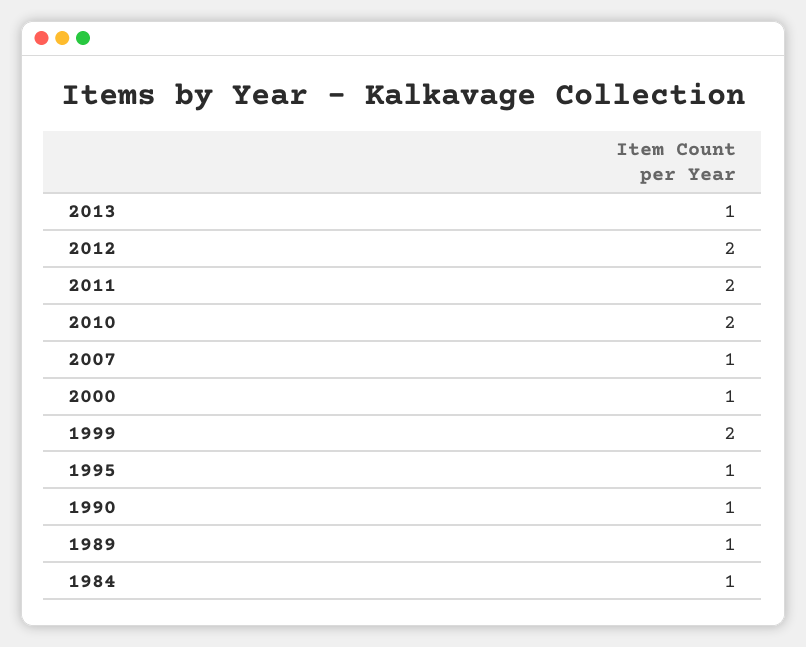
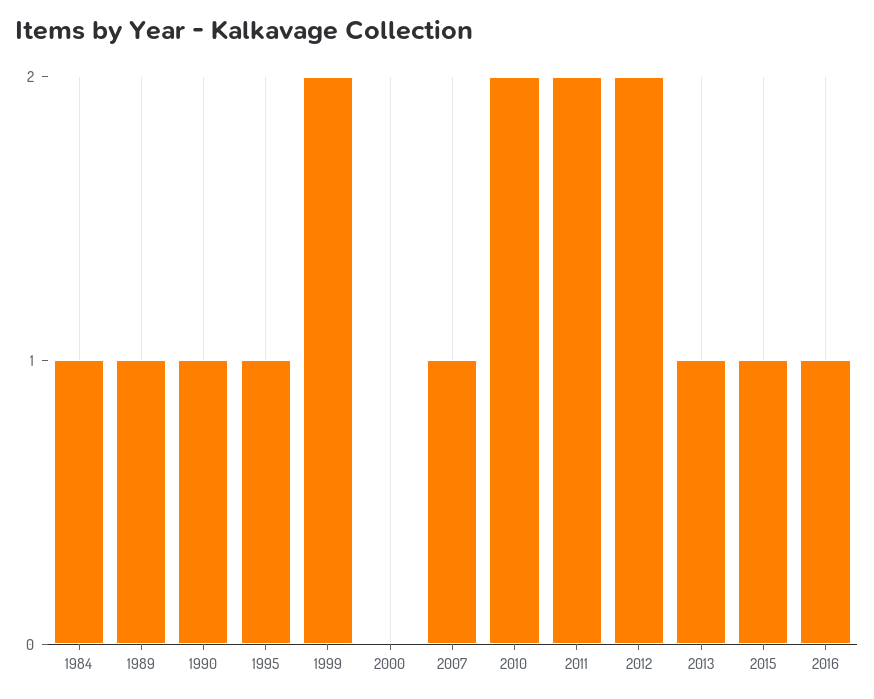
2000: 1 -> 0
2015: none -> 1
2016: none -> 1

